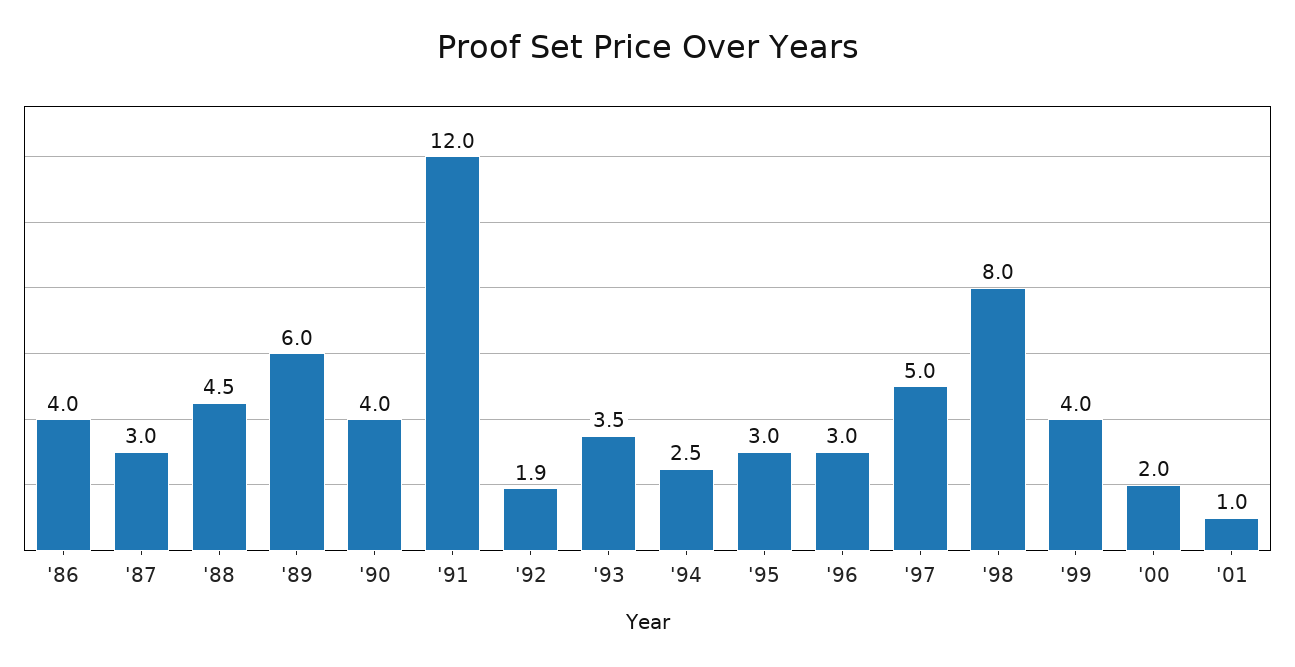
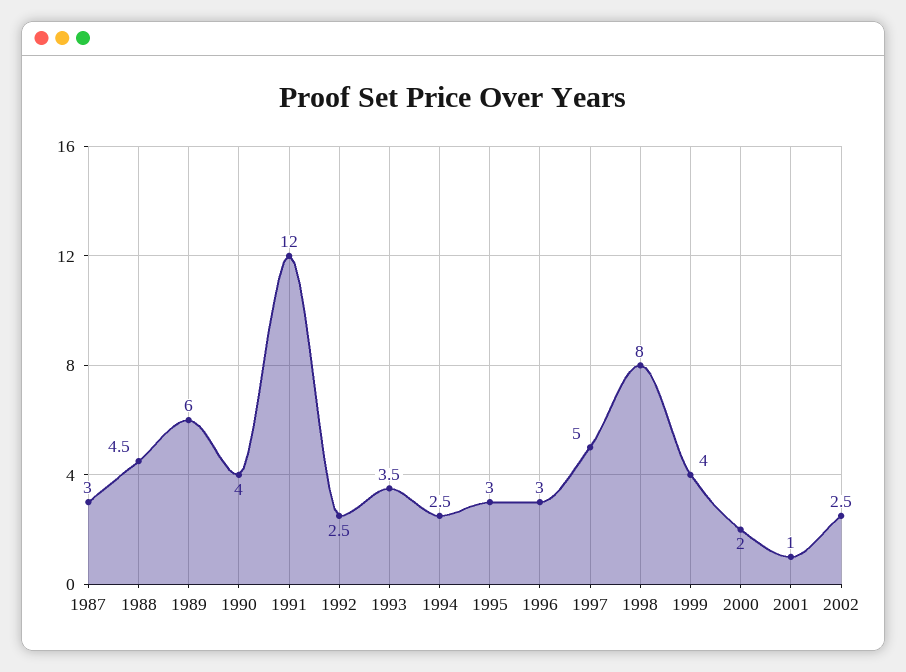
'86: 4 -> none
'92: 1.9 -> 2.5
2002: none -> 2.5

